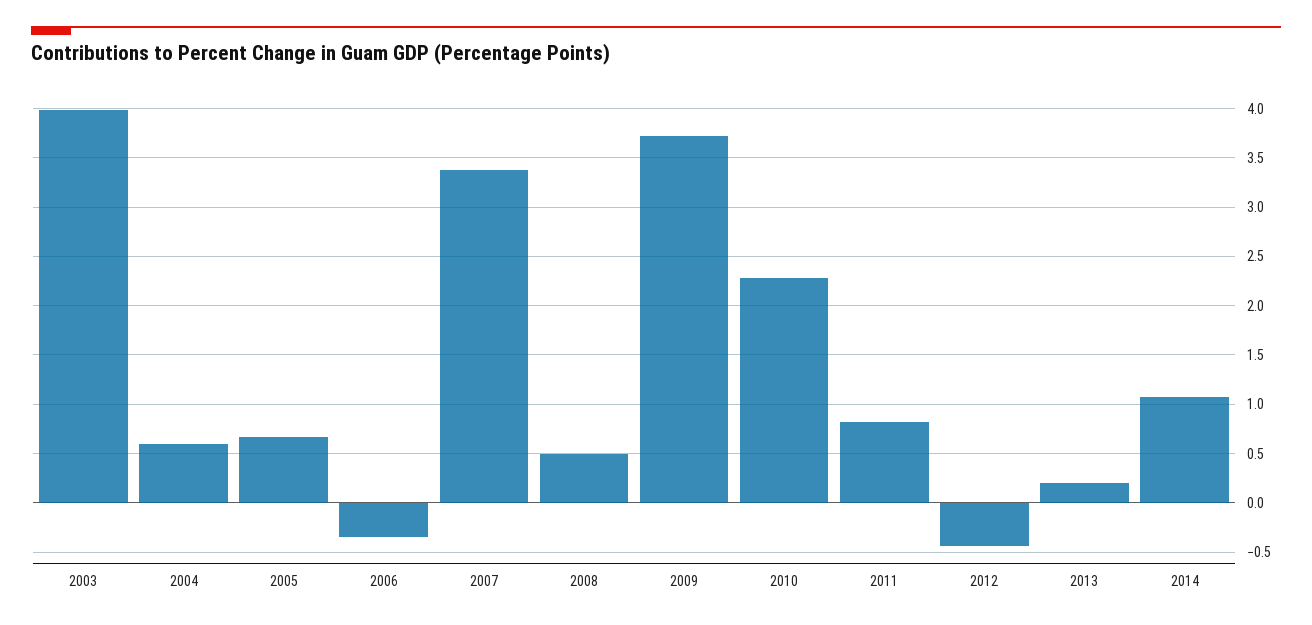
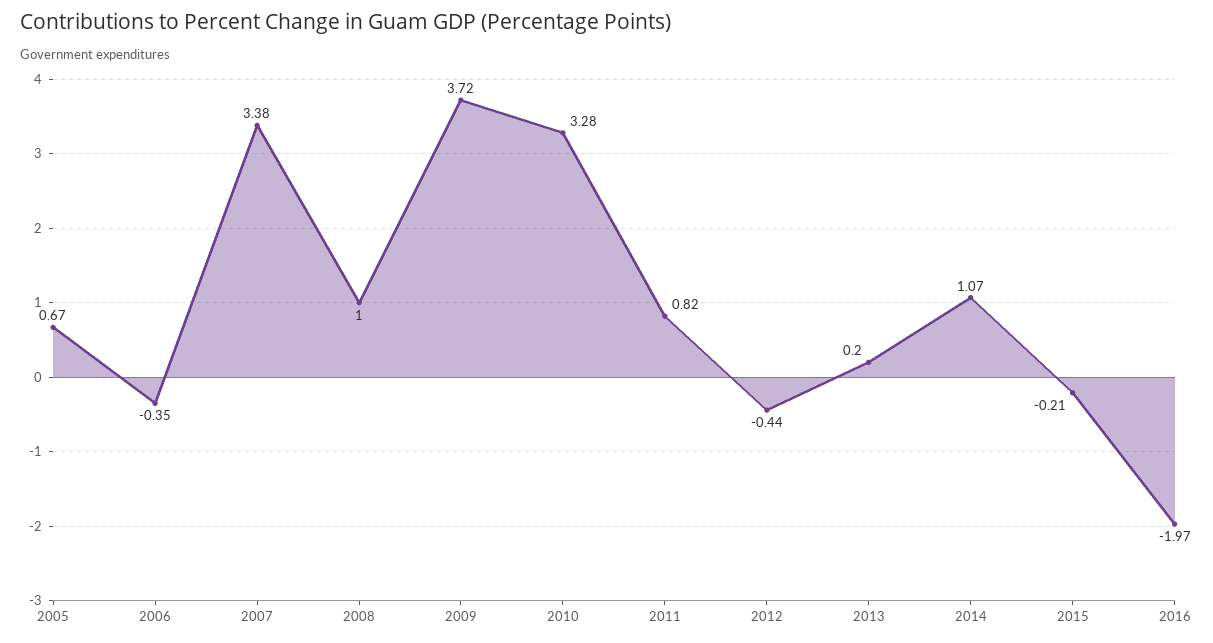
2003: 4 -> none
2004: 0.6 -> none
2008: 0.5 -> 1
2010: 2.3 -> 3.28
2015: none -> -0.21
2016: none -> -1.97

